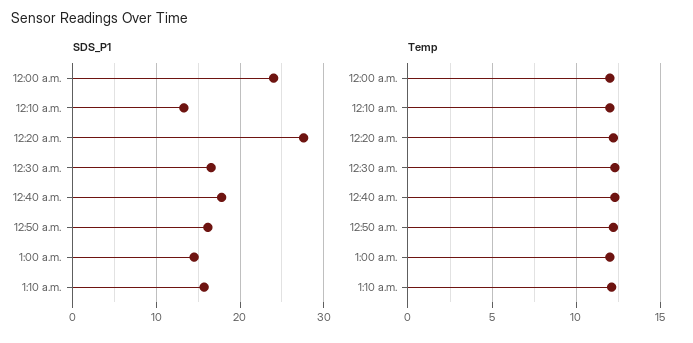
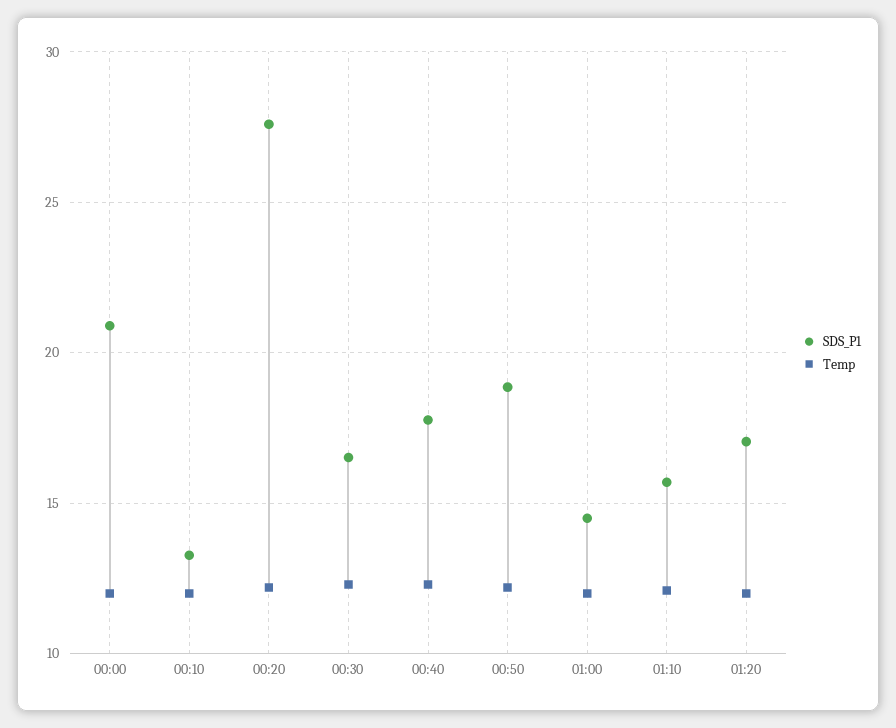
SDS_P1, 12:00 a.m.: 24 -> 21
SDS_P1, 12:50 a.m.: 16 -> 19
SDS_P1, 01:20: none -> 17
Temp, 01:20: none -> 12

